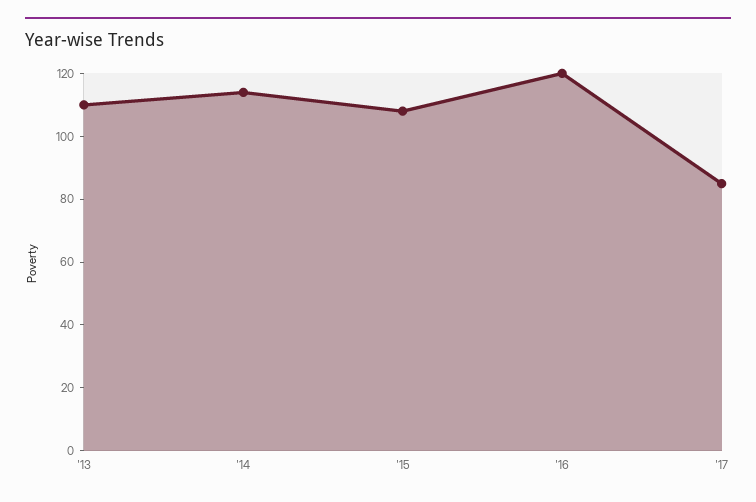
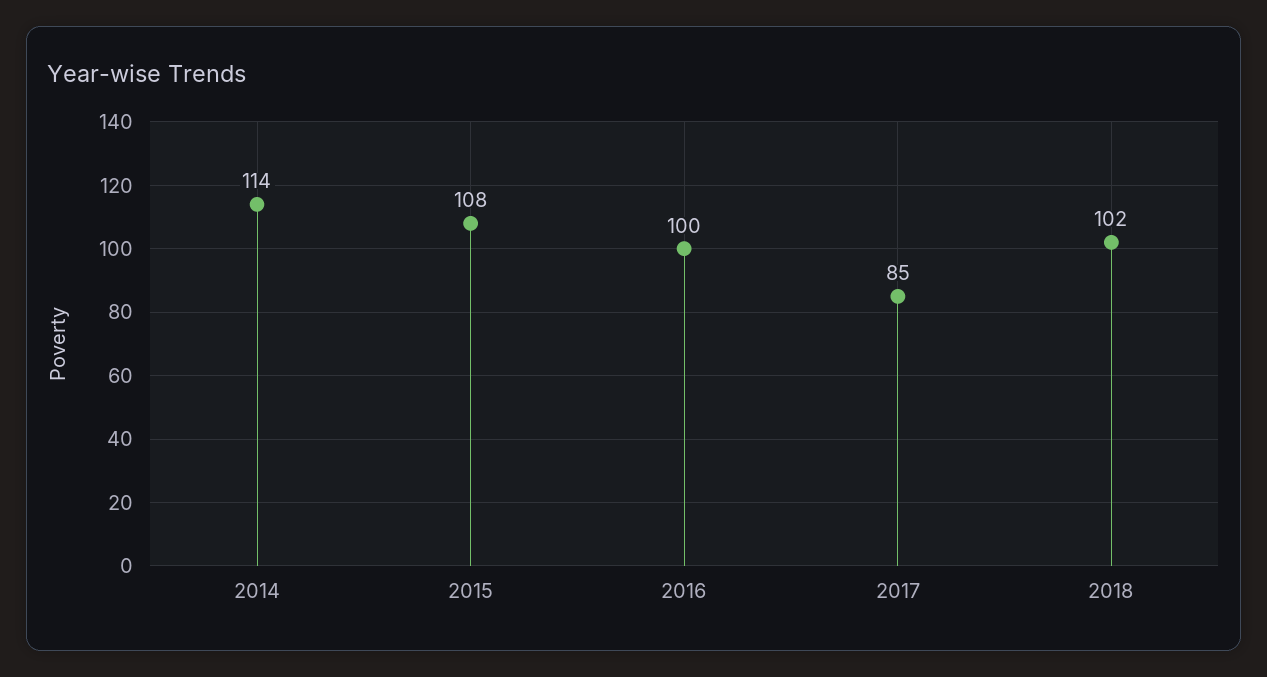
'13: 110 -> none
'16: 120 -> 100
2018: none -> 102

